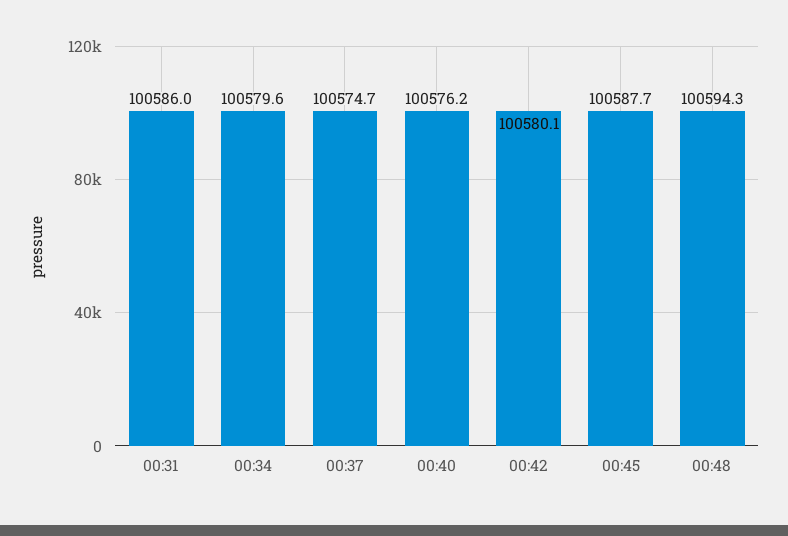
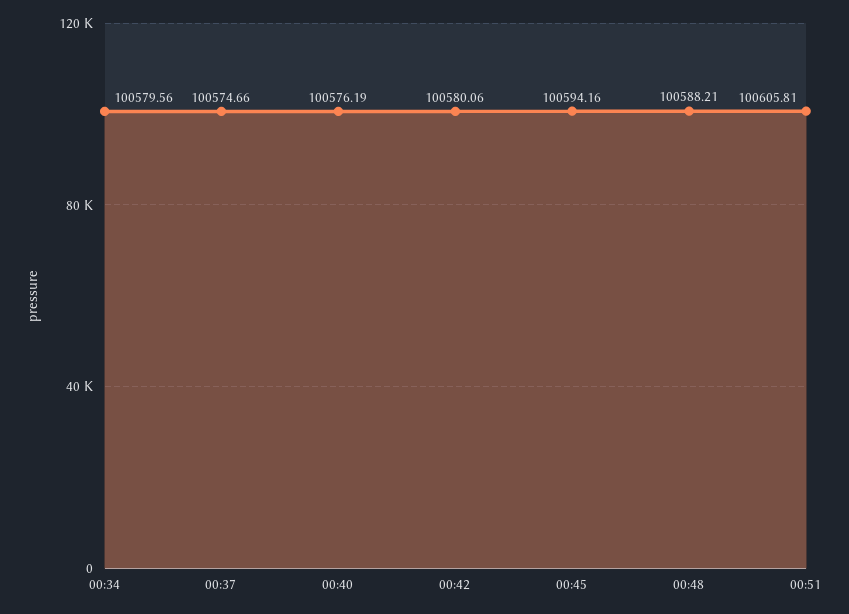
00:31: 100586 -> none
00:45: 100587.7 -> 100594.16
00:48: 100594.3 -> 100588.21
00:51: none -> 100605.81

